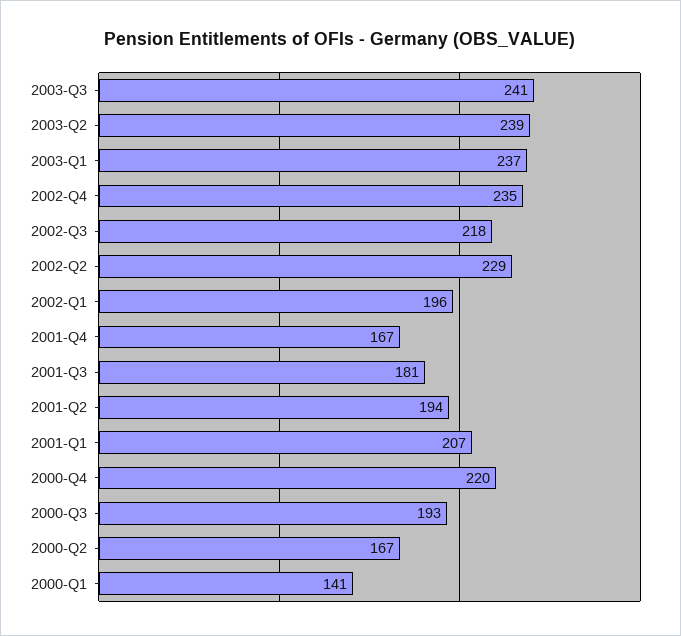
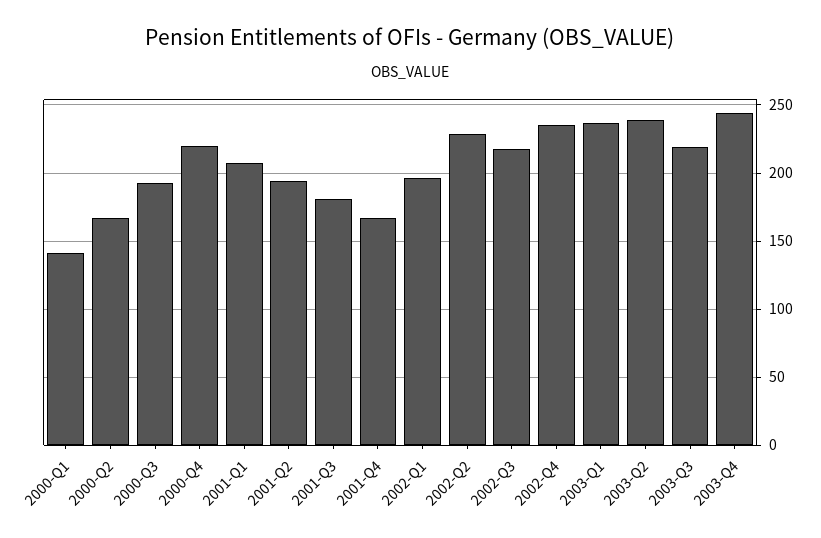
2003-Q3: 241 -> 220
2003-Q4: none -> 245

